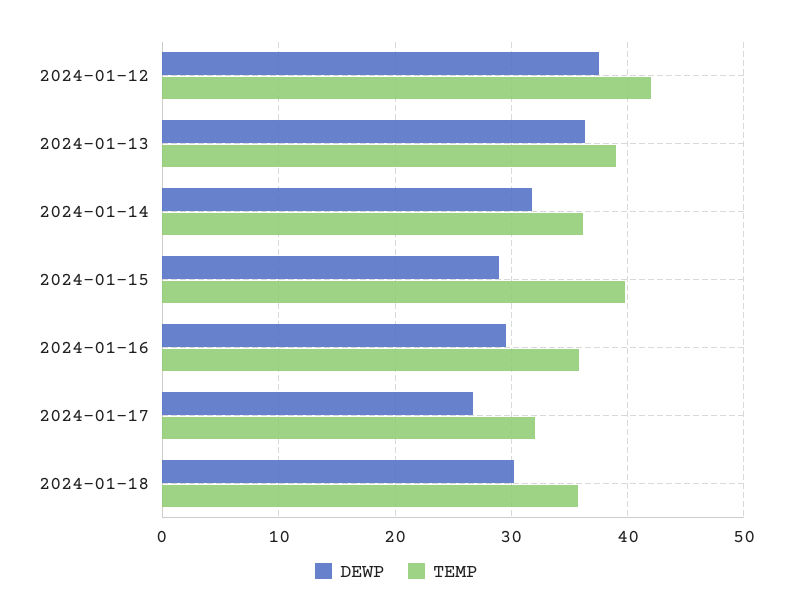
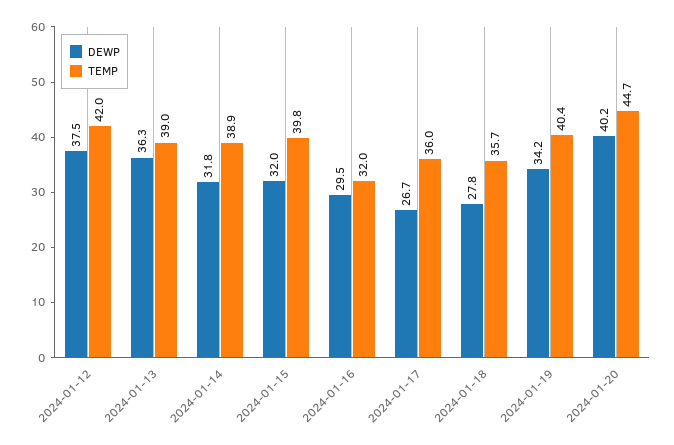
TEMP, 2024-01-14: 36 -> 38.9
DEWP, 2024-01-15: 29 -> 32
TEMP, 2024-01-16: 36 -> 32
TEMP, 2024-01-17: 32 -> 36
DEWP, 2024-01-18: 30 -> 27.8
DEWP, 2024-01-19: none -> 34.2
TEMP, 2024-01-19: none -> 40.4
DEWP, 2024-01-20: none -> 40.2
TEMP, 2024-01-20: none -> 44.7

